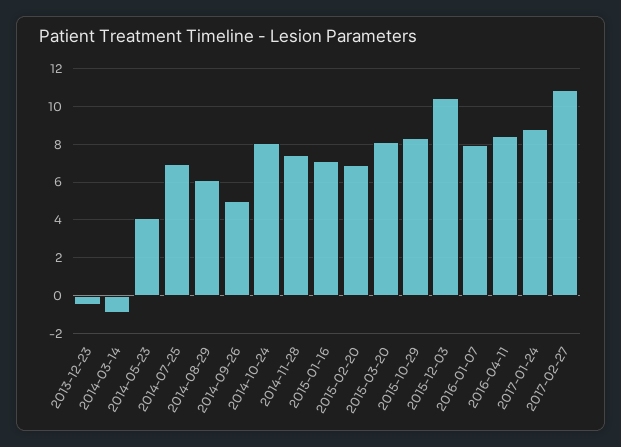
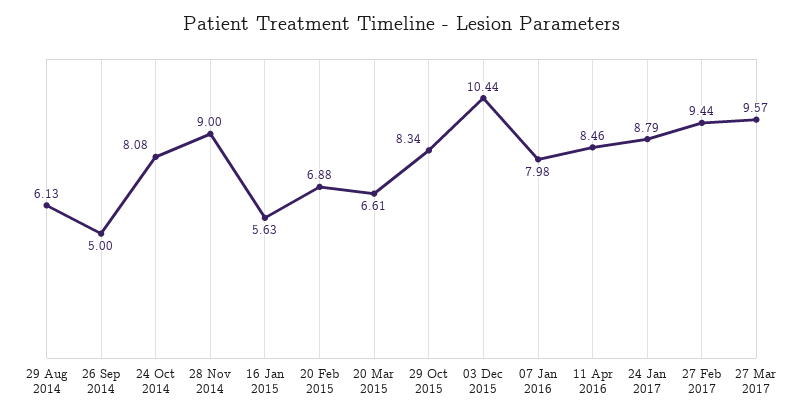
2013-12-23: -0.5 -> none
2014-03-14: -1 -> none
2014-05-23: 4 -> none
2014-07-25: 7 -> none
2014-11-28: 7.5 -> 9
2015-01-16: 7 -> 5.63
2015-03-20: 8 -> 6.61
2017-02-27: 11 -> 9.44
27 Mar 2017: none -> 9.57

